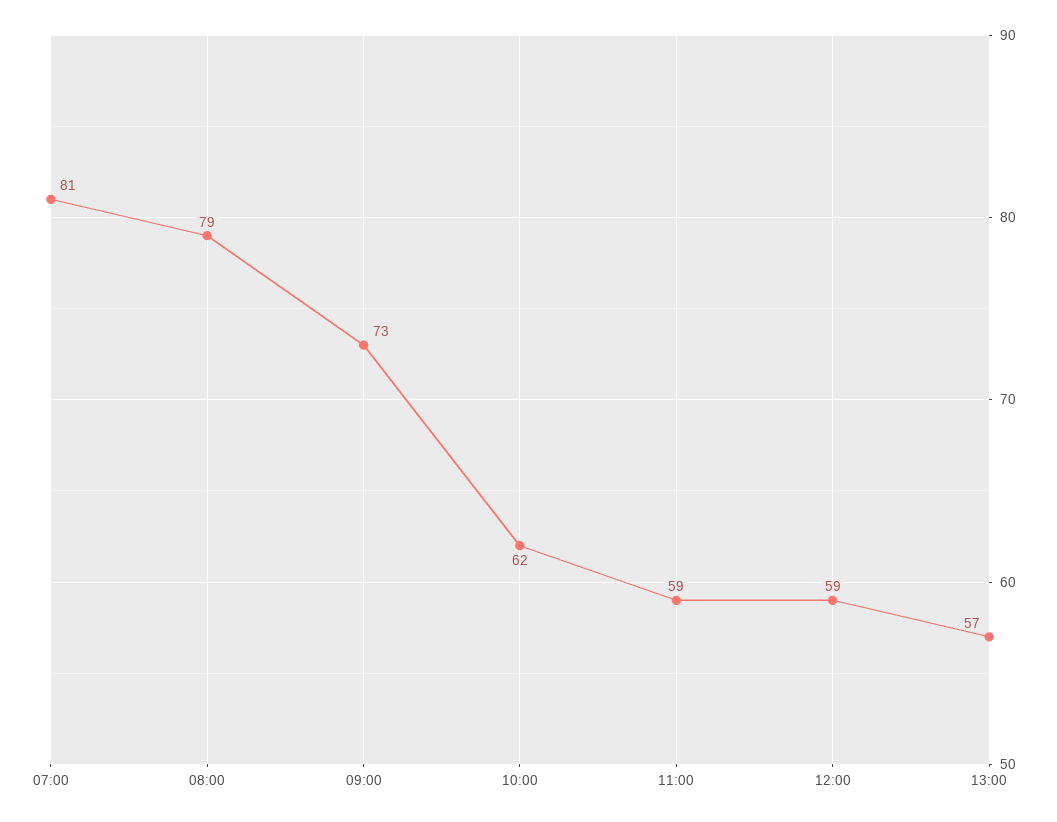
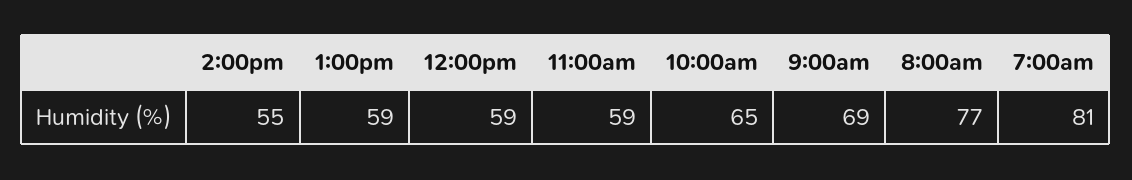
08:00: 79 -> 77
09:00: 73 -> 69
10:00: 62 -> 65
13:00: 57 -> 59
2:00pm: none -> 55

